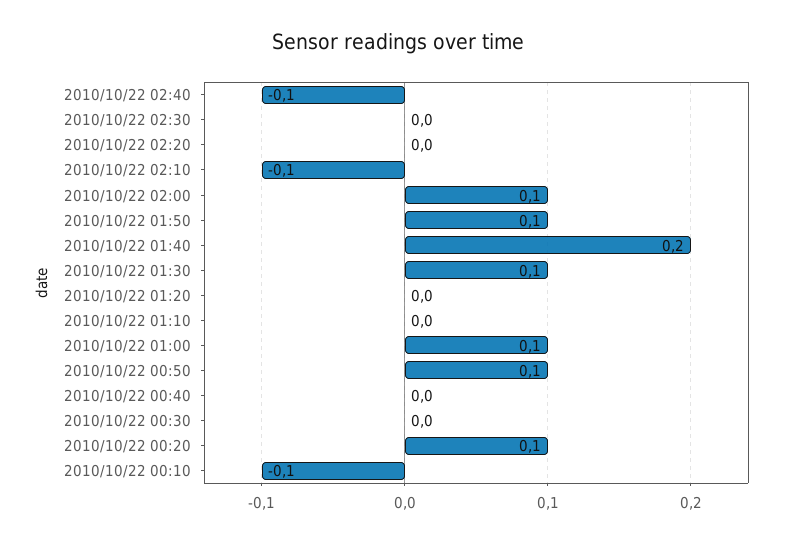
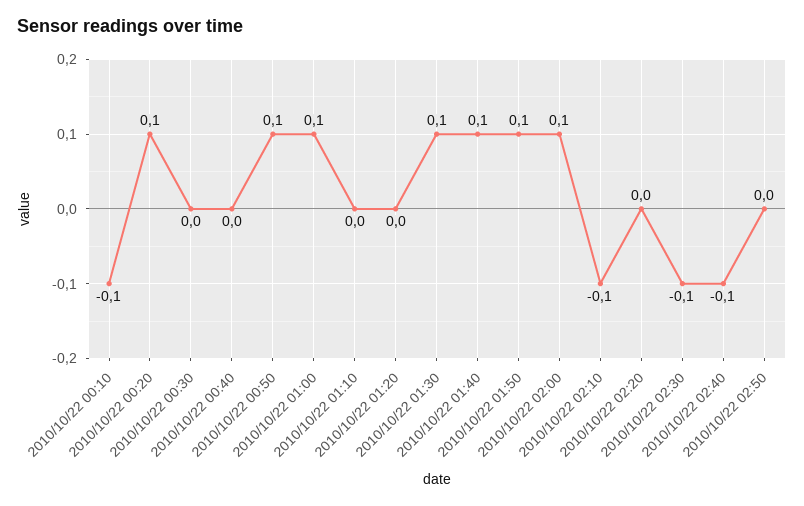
2010/10/22 02:30: 0 -> -0.1
2010/10/22 01:40: 0.2 -> 0.1
2010/10/22 02:50: none -> 0

